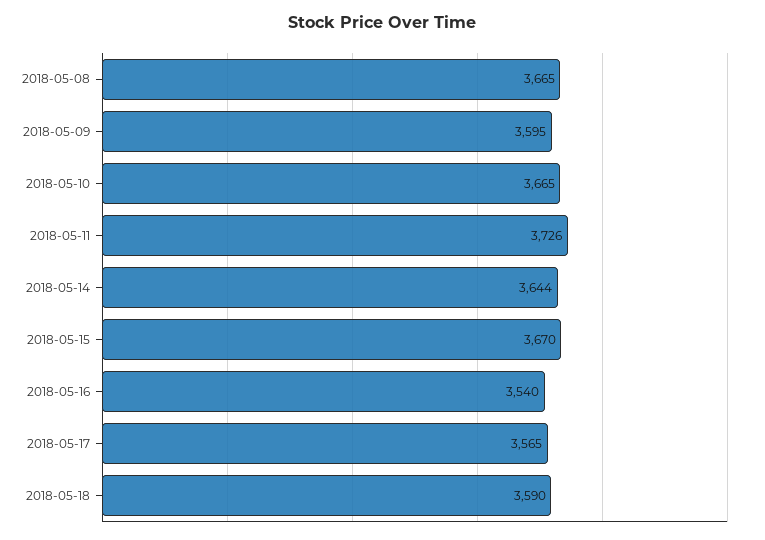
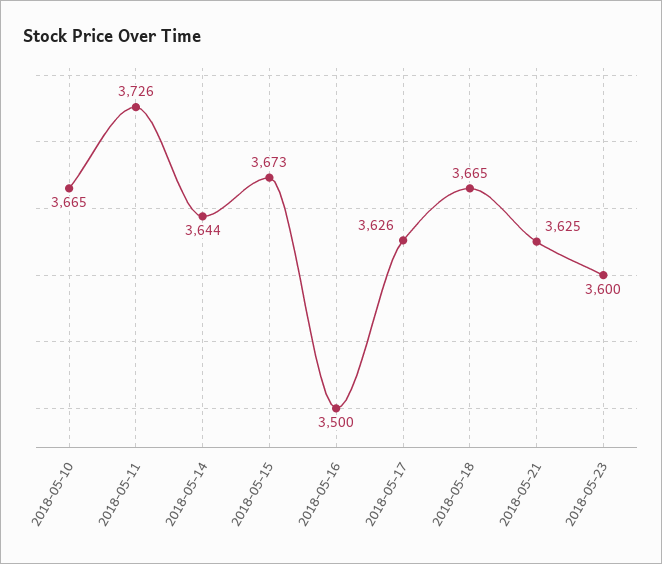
2018-05-08: 3665 -> none
2018-05-09: 3595 -> none
2018-05-15: 3670 -> 3673
2018-05-16: 3540 -> 3500
2018-05-17: 3565 -> 3626
2018-05-18: 3590 -> 3665
2018-05-21: none -> 3625
2018-05-23: none -> 3600

